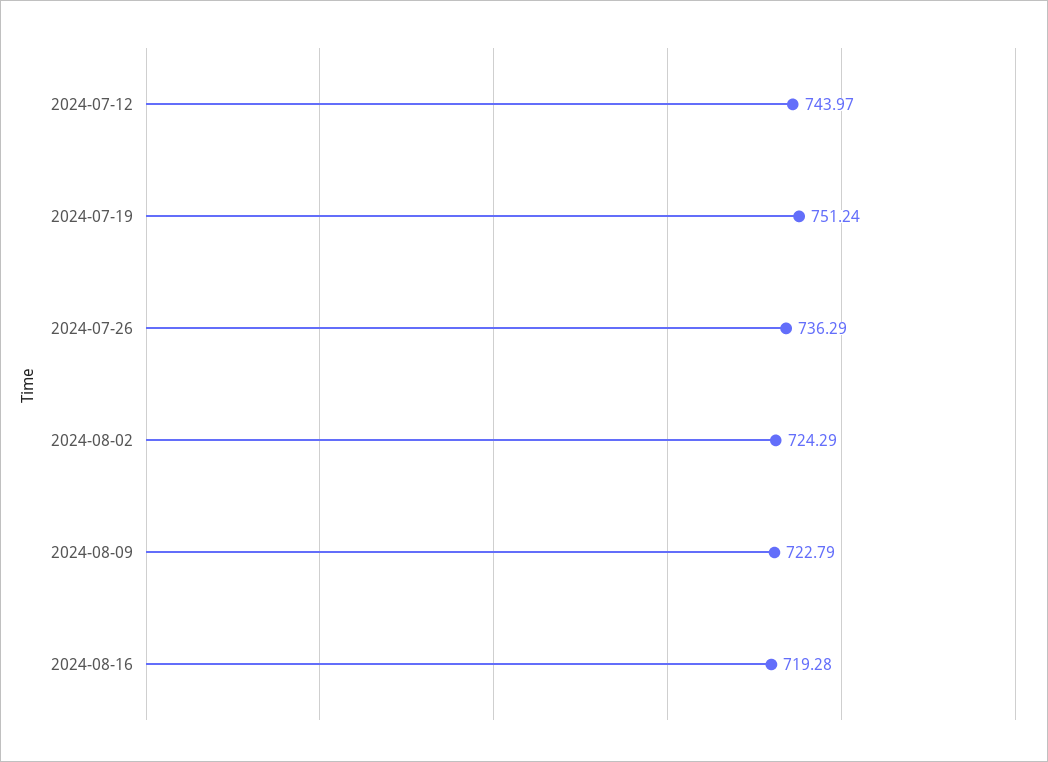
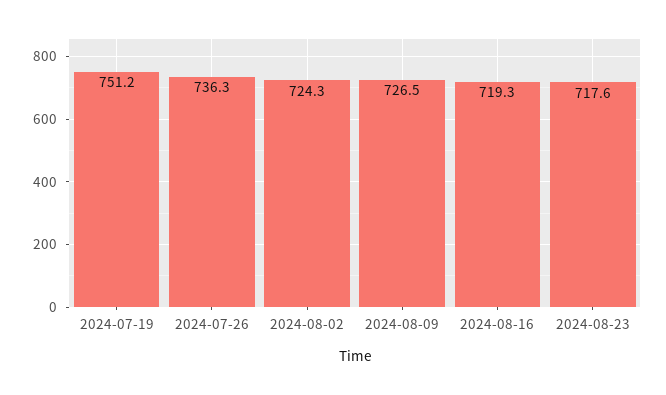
2024-07-12: 743.97 -> none
2024-08-09: 722.79 -> 726.5
2024-08-23: none -> 717.6

